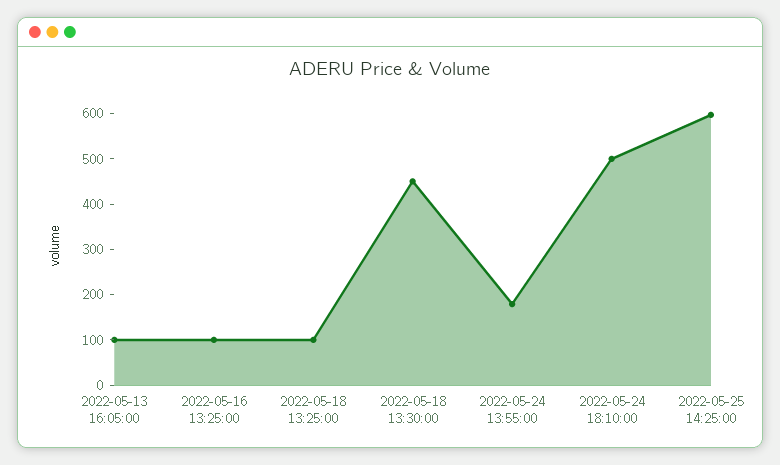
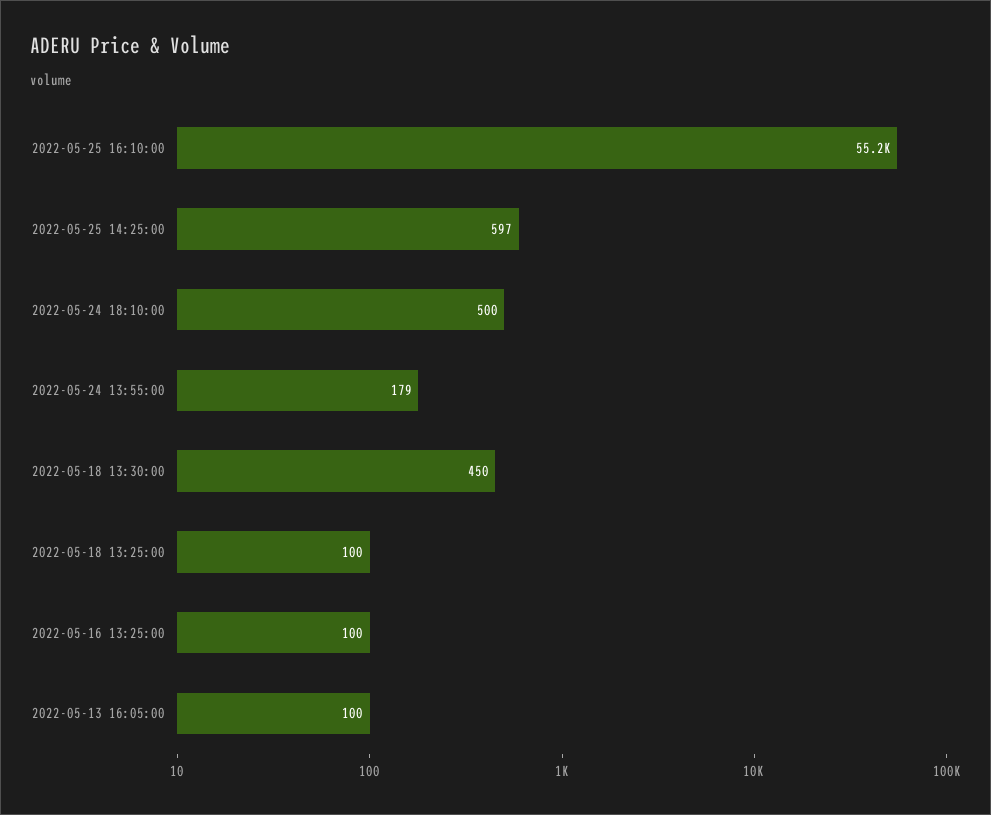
2022-05-25 16:10:00: none -> 55200

